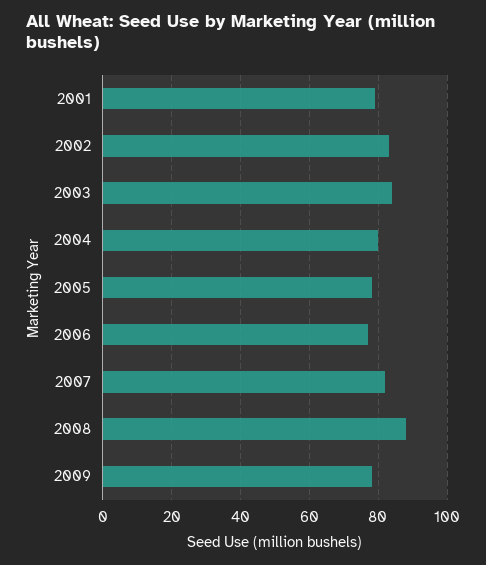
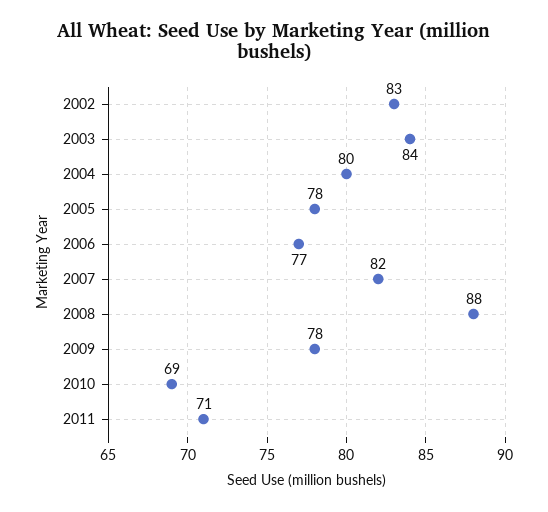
2001: 80 -> none
2010: none -> 69
2011: none -> 71

